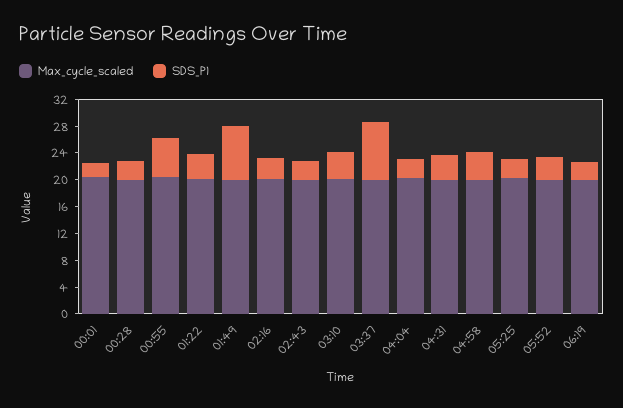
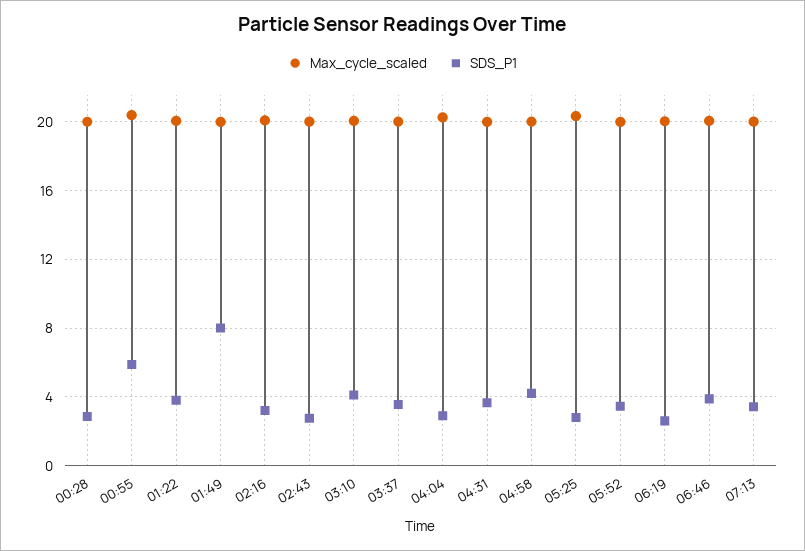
Max_cycle_scaled, 00:01: 20 -> none
SDS_P1, 00:01: 2 -> none
SDS_P1, 03:37: 8 -> 3.5
Max_cycle_scaled, 06:46: none -> 20
SDS_P1, 06:46: none -> 4
Max_cycle_scaled, 07:13: none -> 20
SDS_P1, 07:13: none -> 3.5

